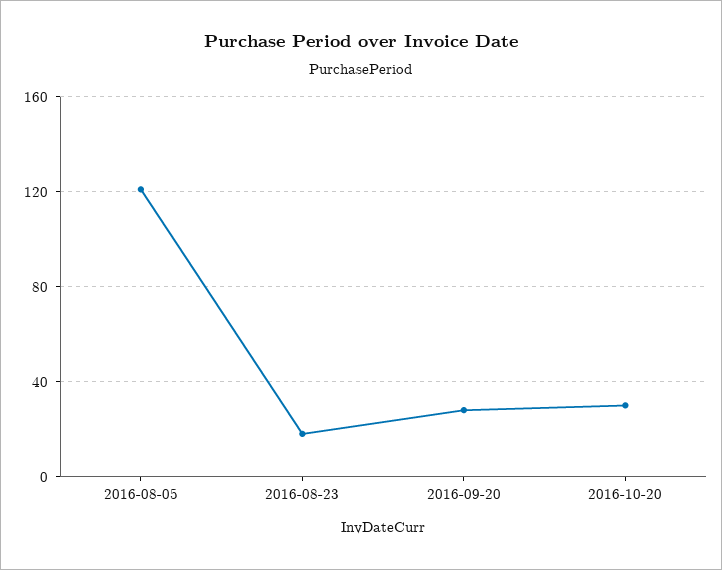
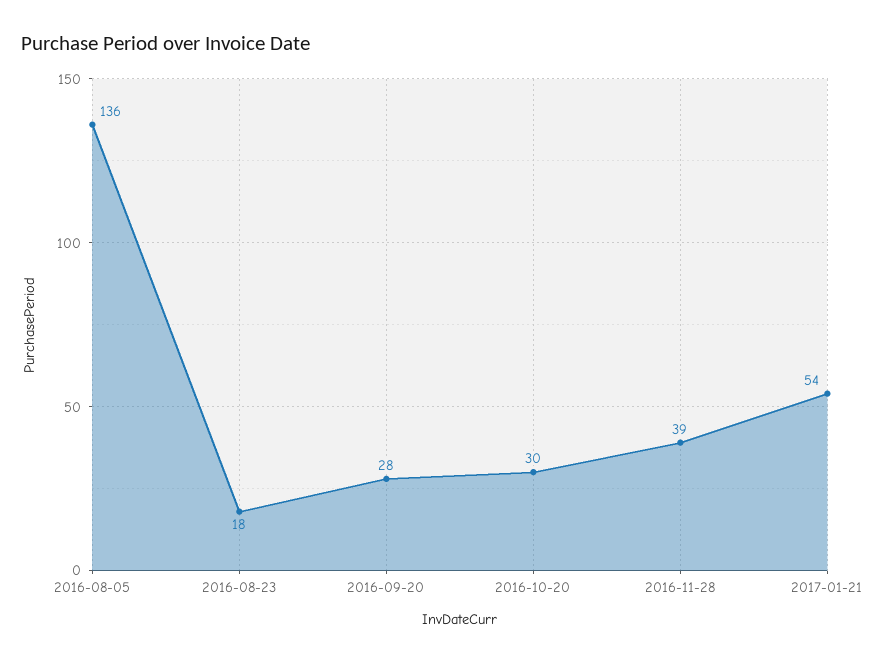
2016-08-05: 120 -> 136
2016-11-28: none -> 39
2017-01-21: none -> 54

